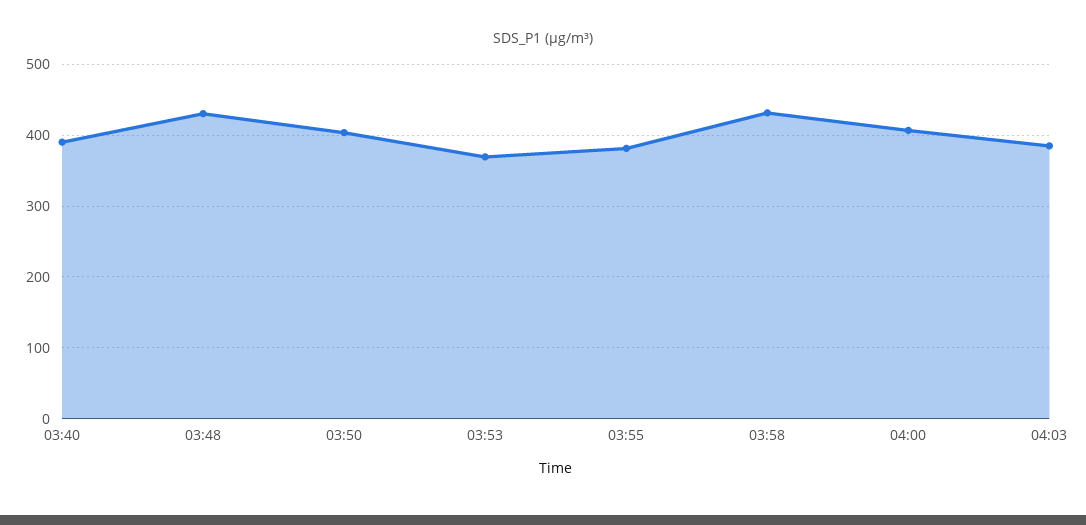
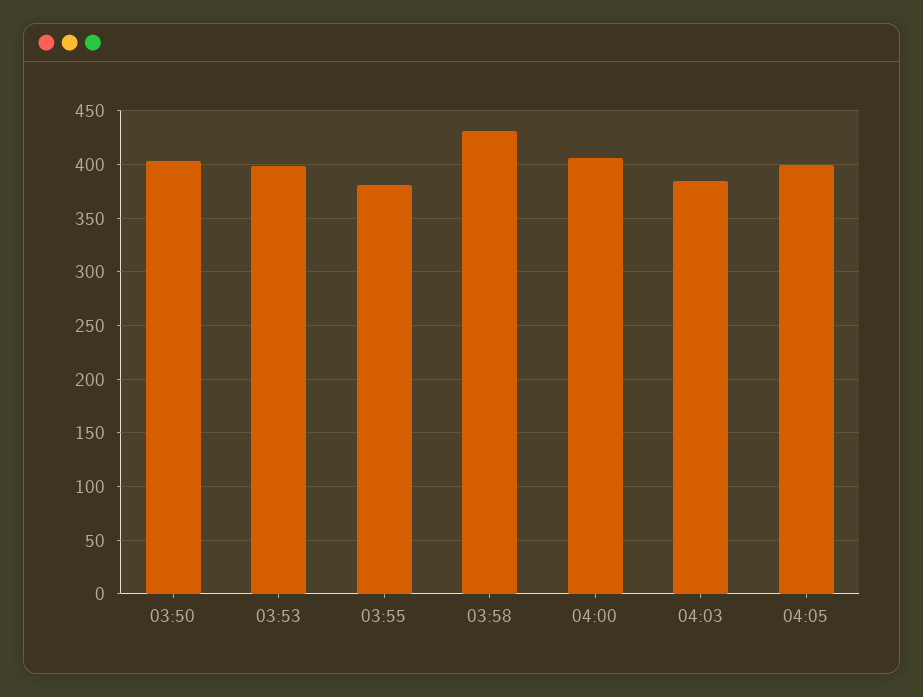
03:40: 390 -> none
03:48: 430 -> none
03:53: 370 -> 400
04:05: none -> 400

